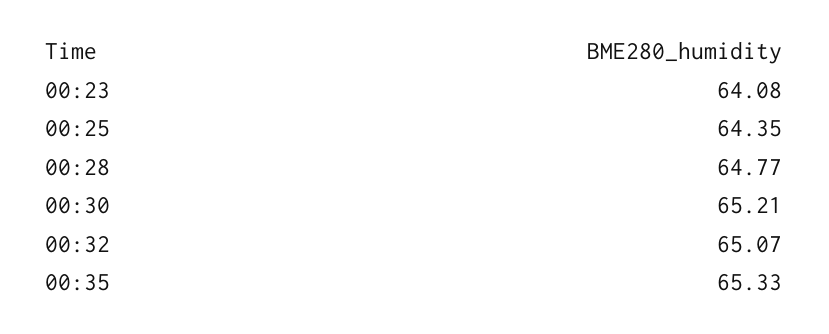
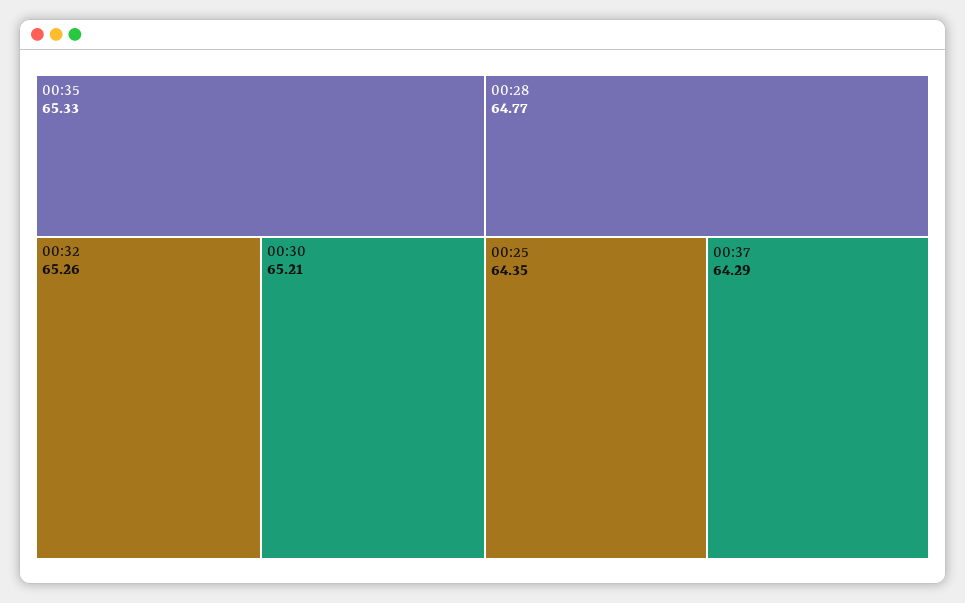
00:23: 64.08 -> none
00:32: 65.07 -> 65.26
00:37: none -> 64.29

